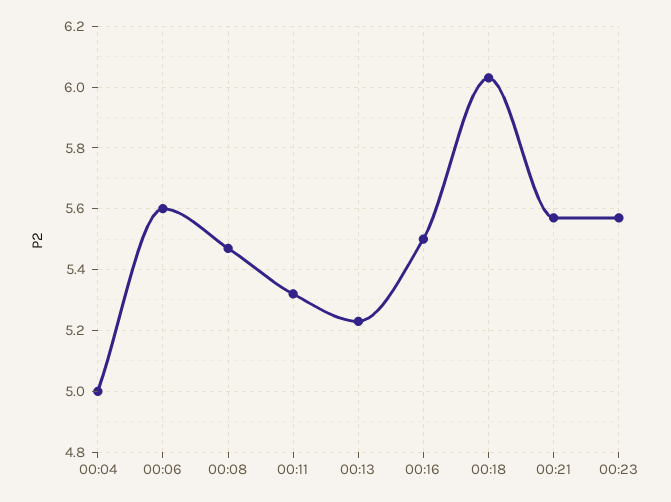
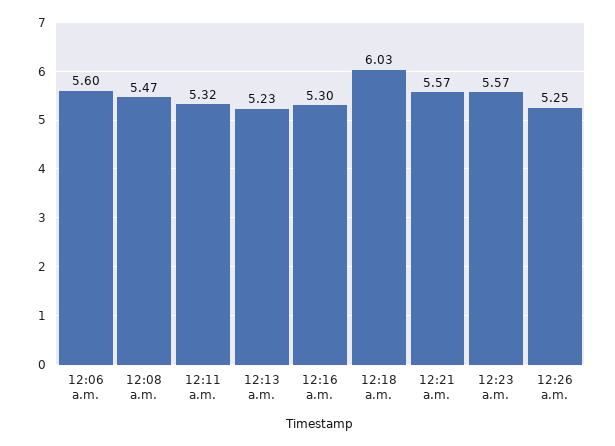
00:04: 5 -> none
00:16: 5.5 -> 5.3
12:26 a.m.: none -> 5.25

